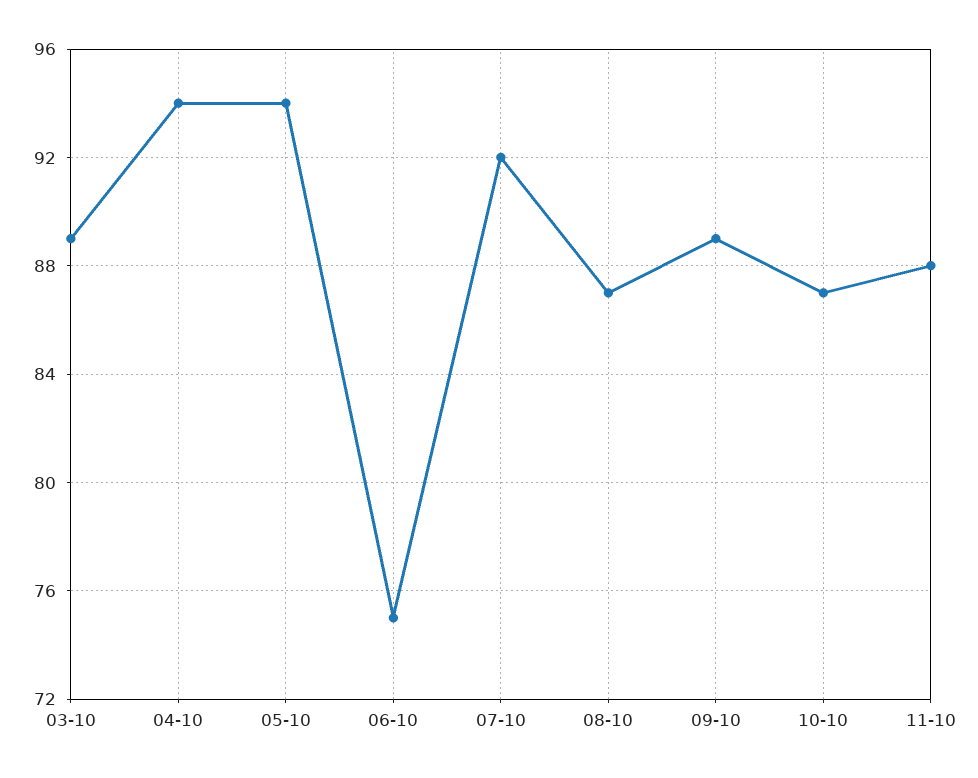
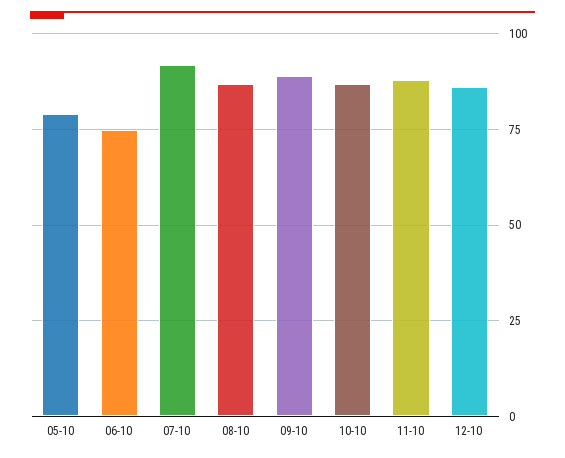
03-10: 89 -> none
04-10: 94 -> none
05-10: 94 -> 80
12-10: none -> 85

